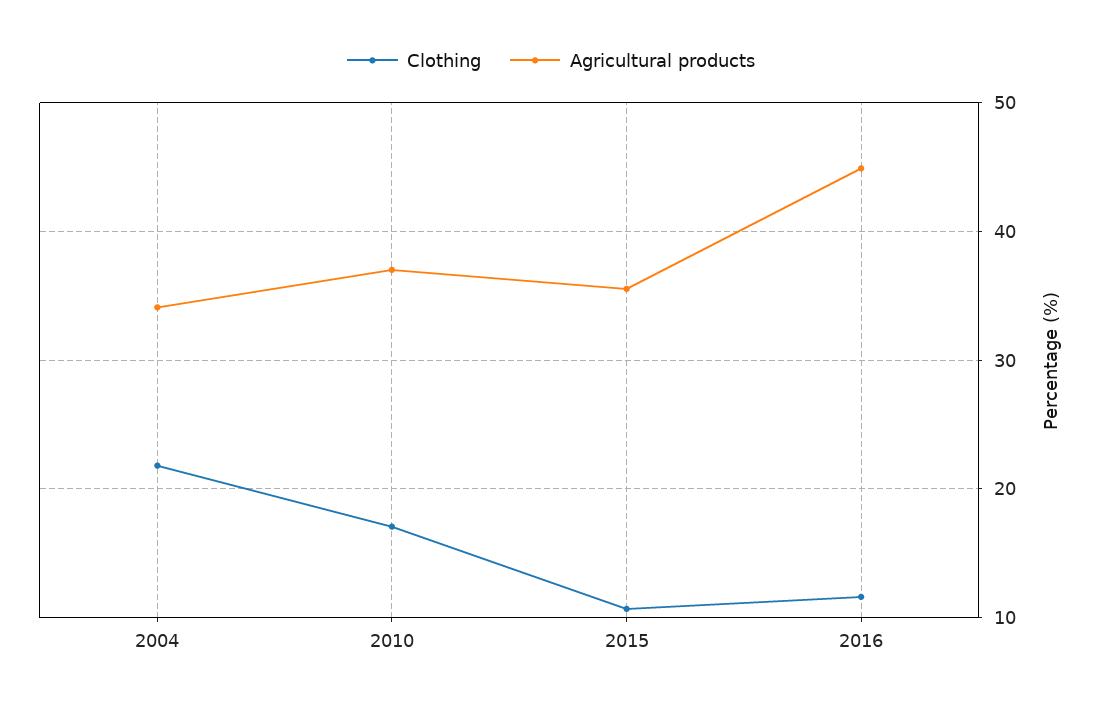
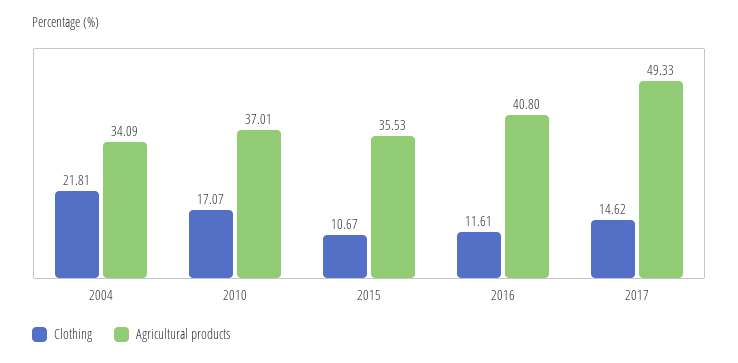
Agricultural products, 2016: 45 -> 40.8
Clothing, 2017: none -> 14.62
Agricultural products, 2017: none -> 49.33

